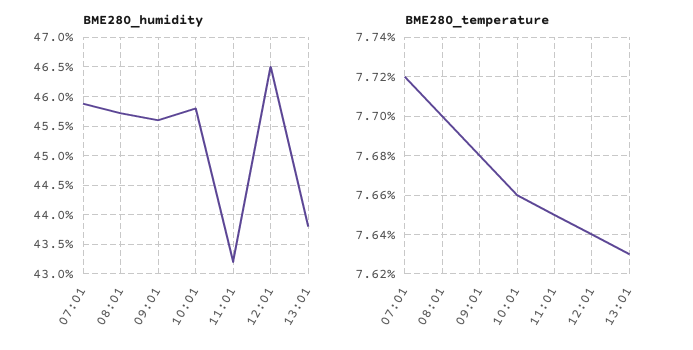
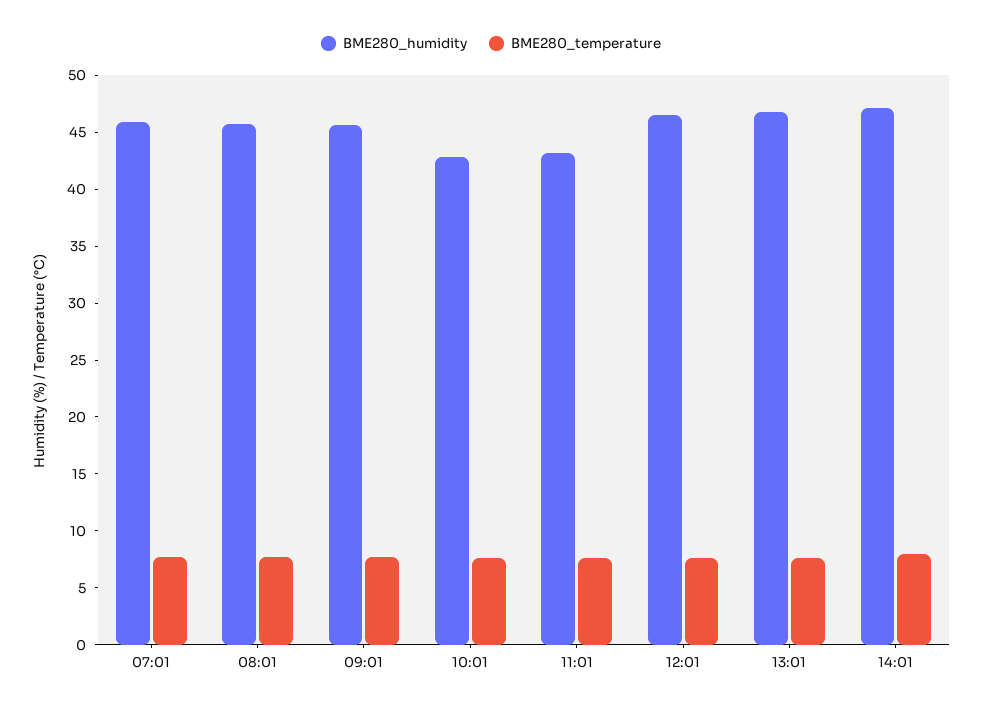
BME280_humidity, 10:01: 45.75 -> 43
BME280_humidity, 13:01: 43.75 -> 47
BME280_humidity, 14:01: none -> 47
BME280_temperature, 14:01: none -> 8

